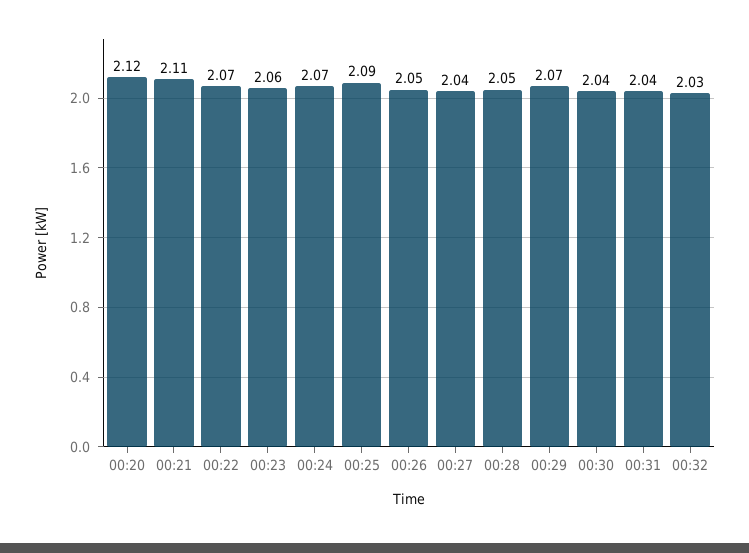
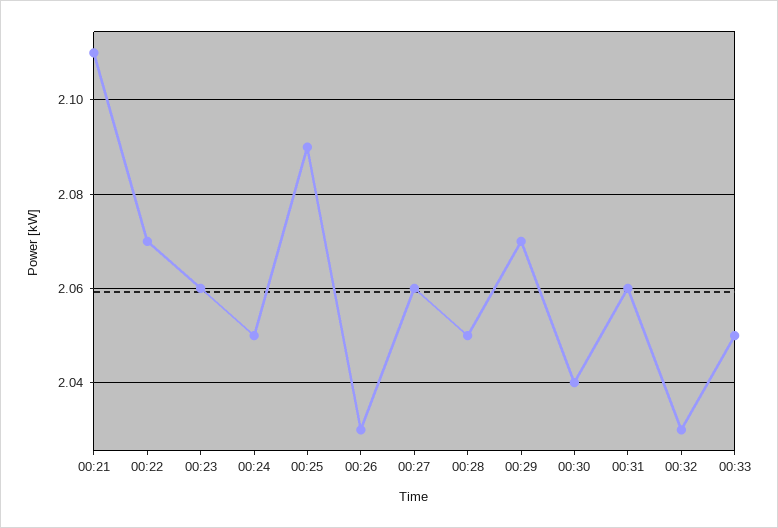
00:20: 2.12 -> none
00:24: 2.07 -> 2.05
00:26: 2.05 -> 2.03
00:27: 2.04 -> 2.06
00:31: 2.04 -> 2.06
00:33: none -> 2.05

